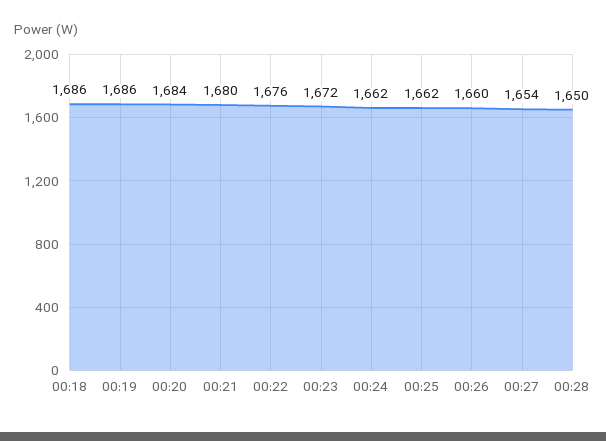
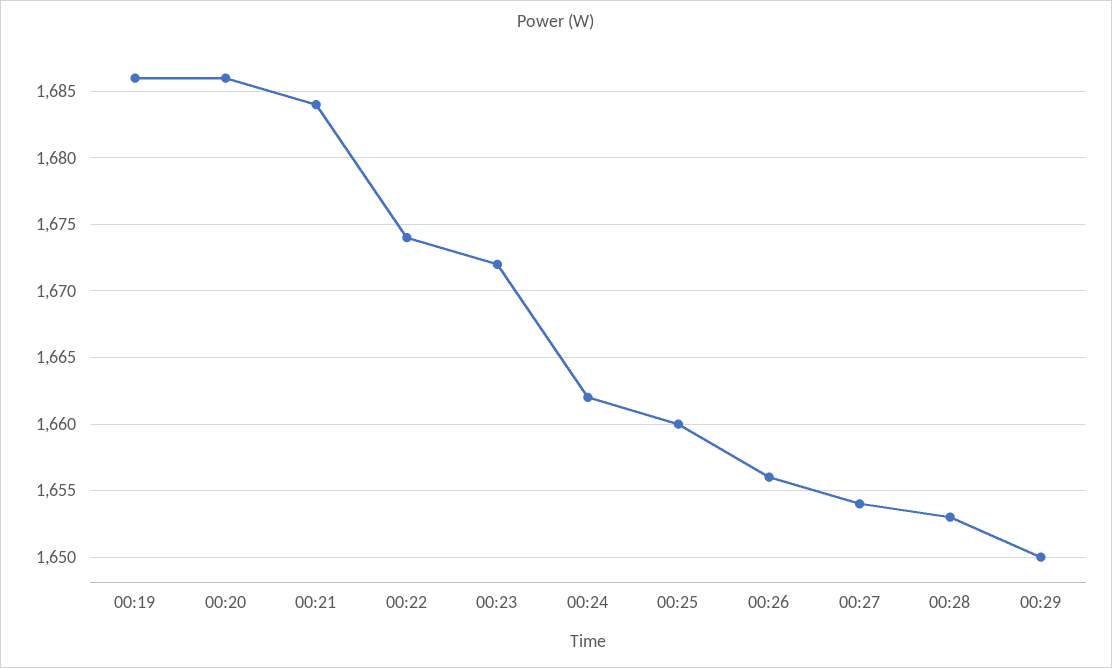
00:18: 1686 -> none
00:20: 1684 -> 1686
00:21: 1680 -> 1684
00:22: 1676 -> 1674
00:25: 1662 -> 1660
00:26: 1660 -> 1656
00:28: 1650 -> 1653
00:29: none -> 1650

